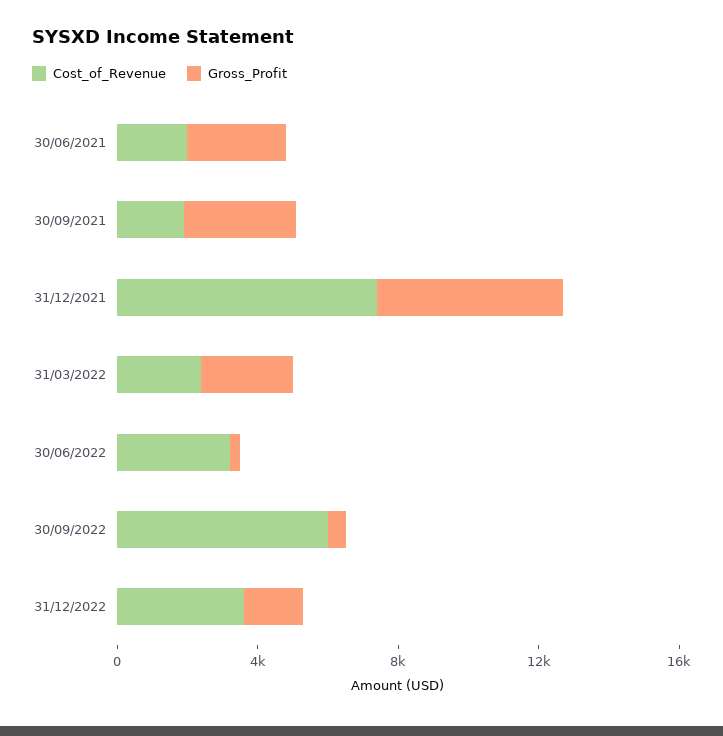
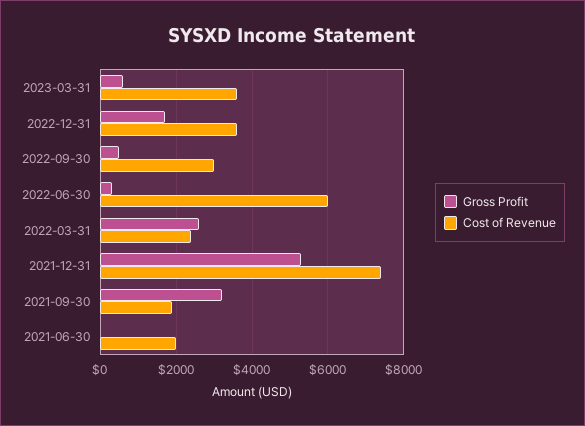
Gross_Profit, 30/06/2021: 3000 -> 0
Cost_of_Revenue, 30/06/2022: 3000 -> 6000
Cost_of_Revenue, 30/09/2022: 6000 -> 3000
Gross_Profit, 2023-03-31: none -> 600
Cost_of_Revenue, 2023-03-31: none -> 3600

